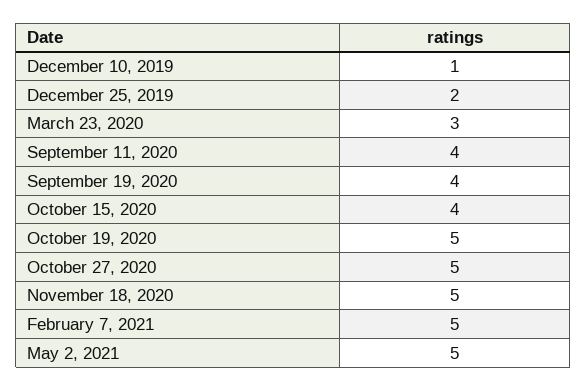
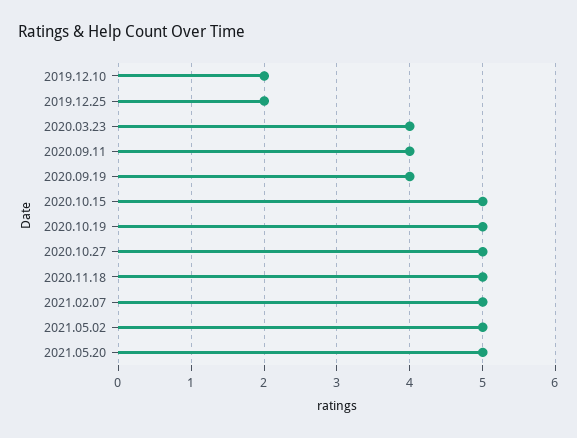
December 10, 2019: 1 -> 2
March 23, 2020: 3 -> 4
October 15, 2020: 4 -> 5
2021.05.20: none -> 5

